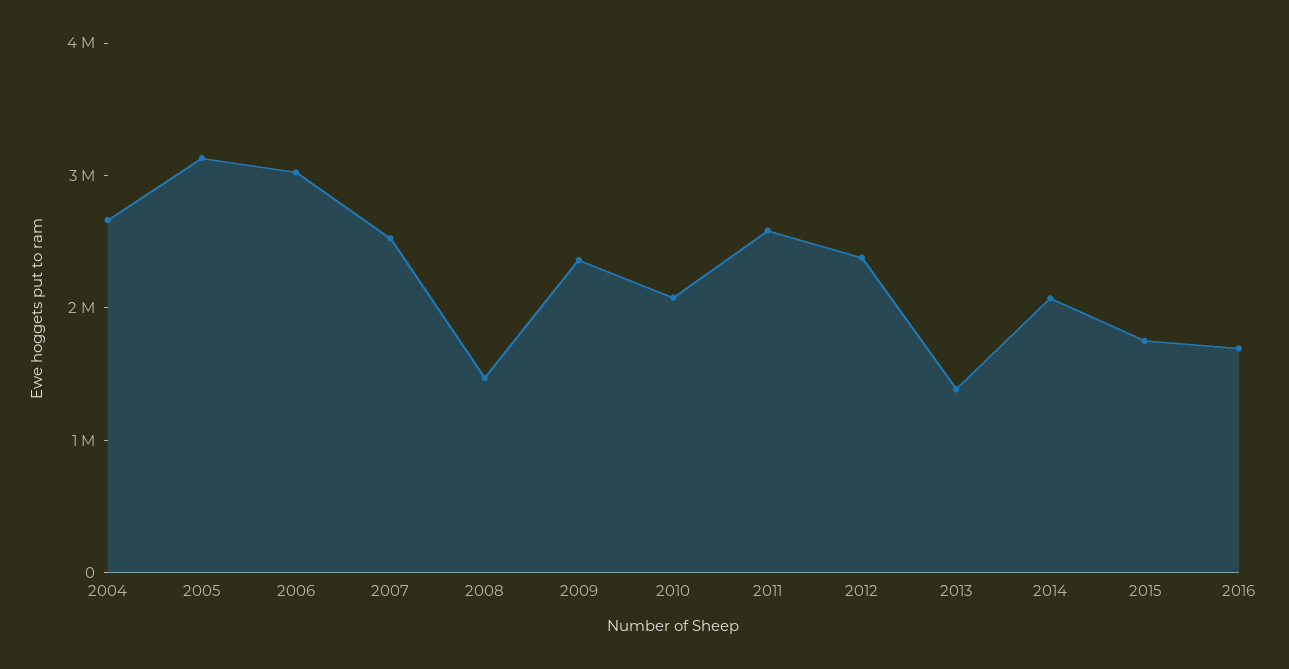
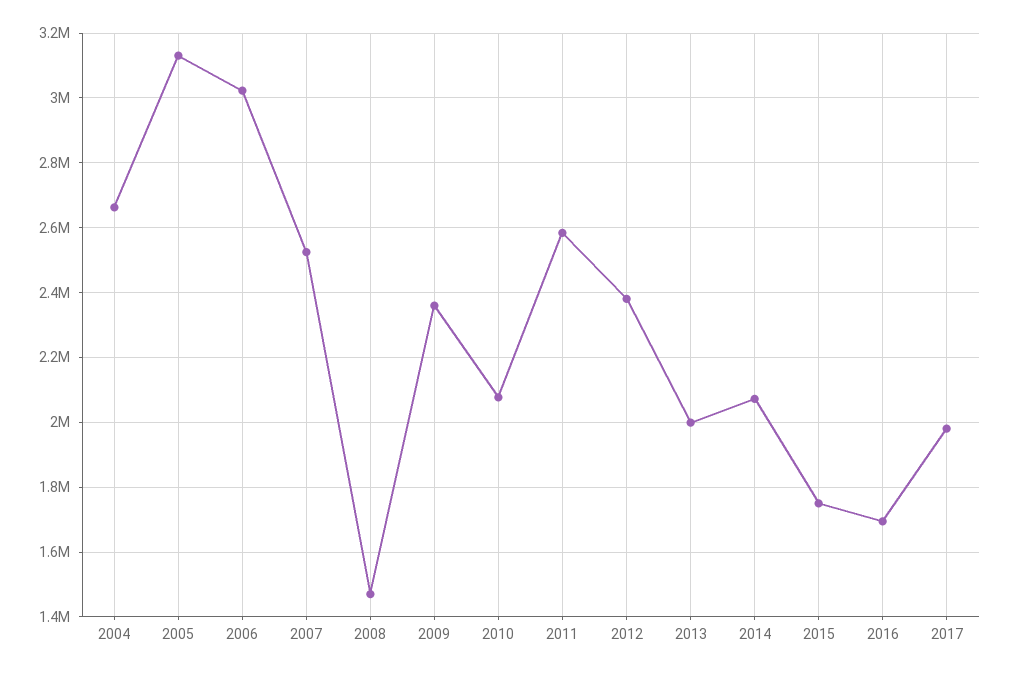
2013: 1400000 -> 2000000
2017: none -> 1980000

